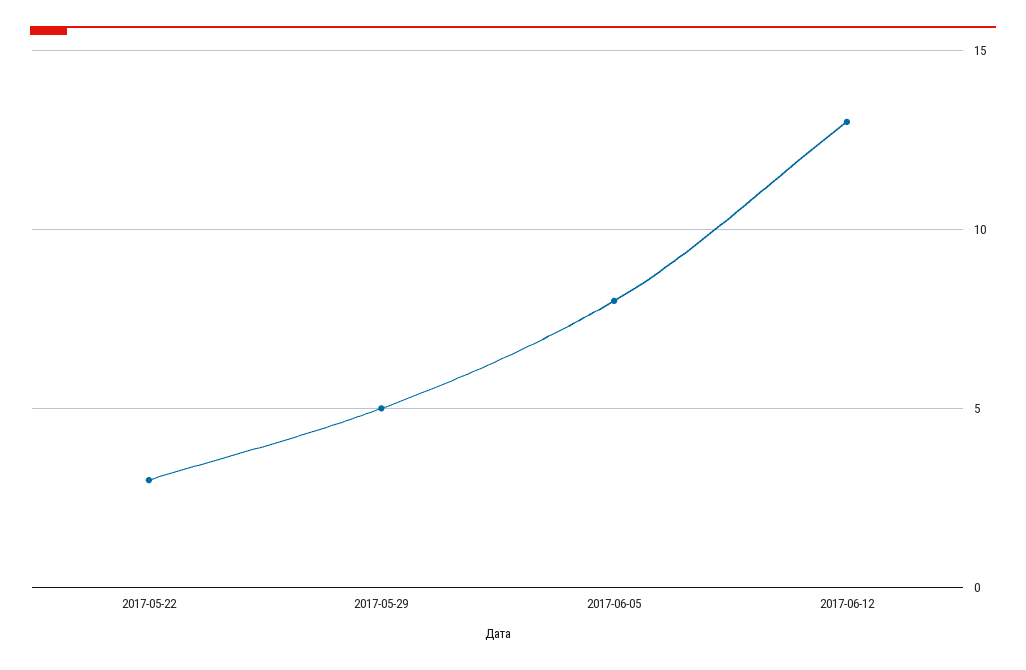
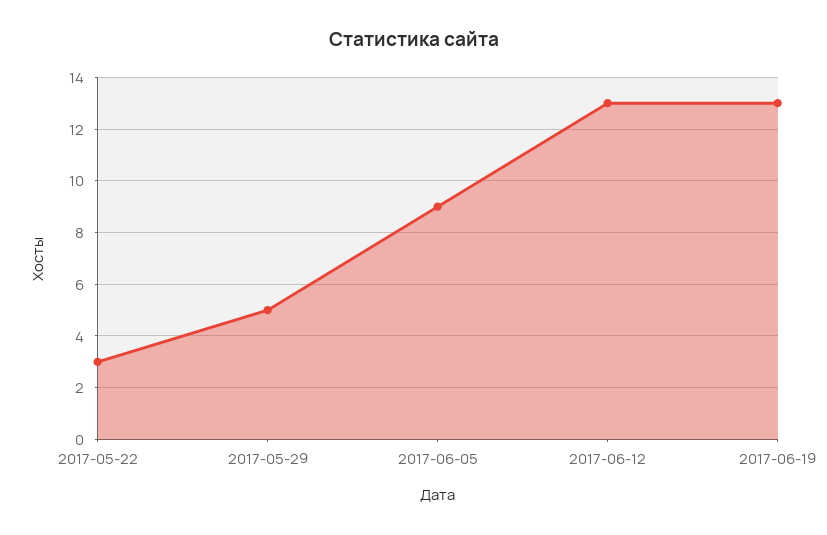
2017-06-05: 8 -> 9
2017-06-19: none -> 13

